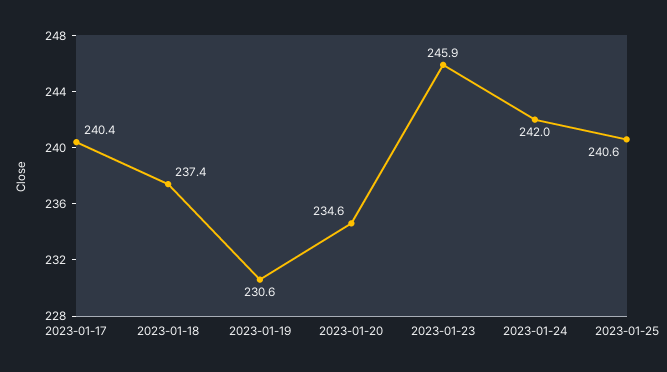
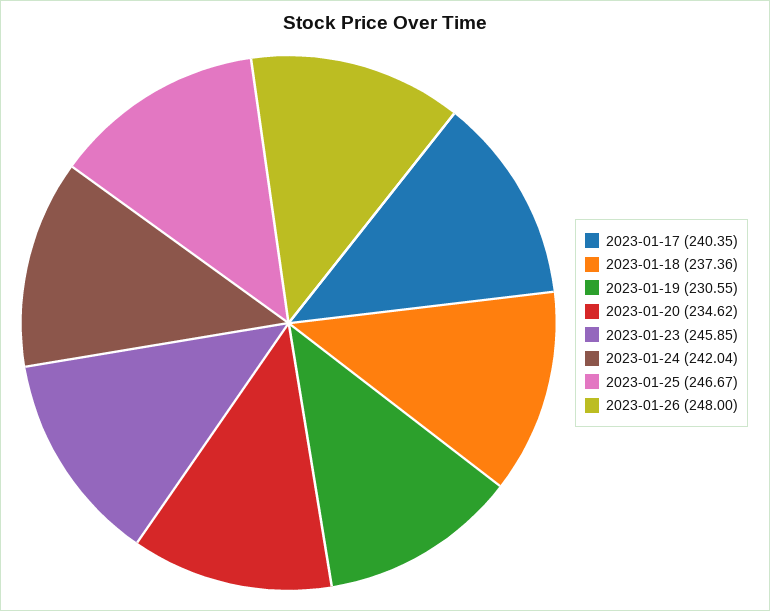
2023-01-25: 240.6 -> 246.67
2023-01-26: none -> 248

